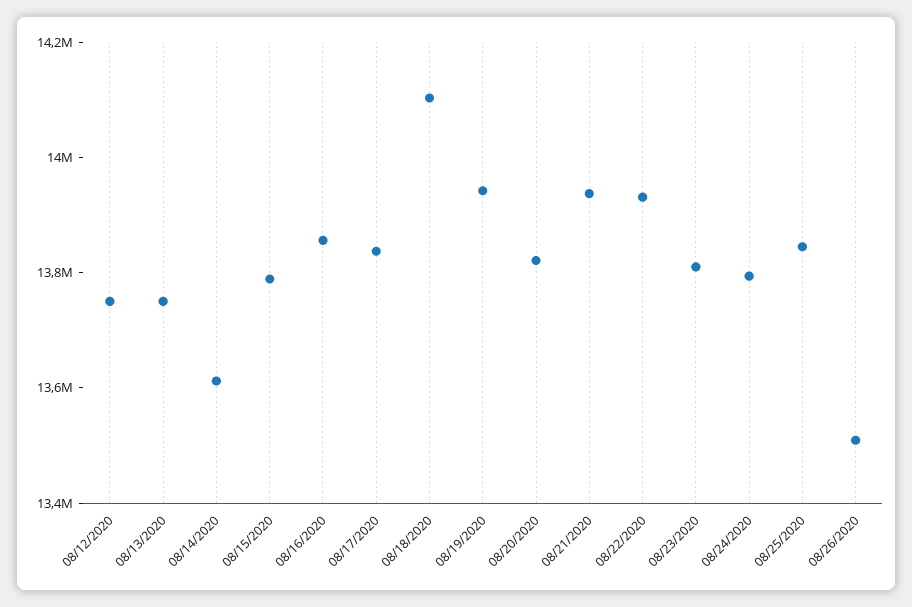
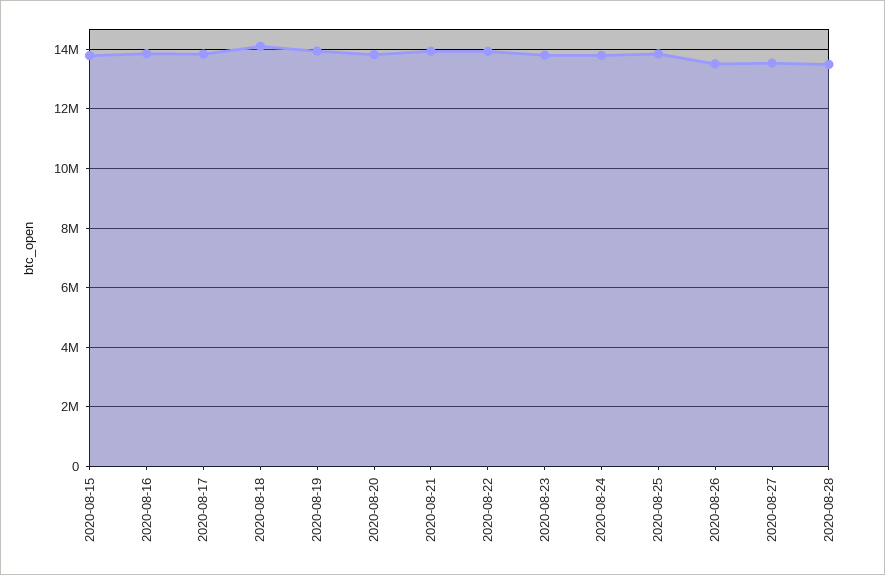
08/12/2020: 13750000 -> none
08/13/2020: 13750000 -> none
08/14/2020: 13600000 -> none
2020-08-27: none -> 13500000
2020-08-28: none -> 13500000

